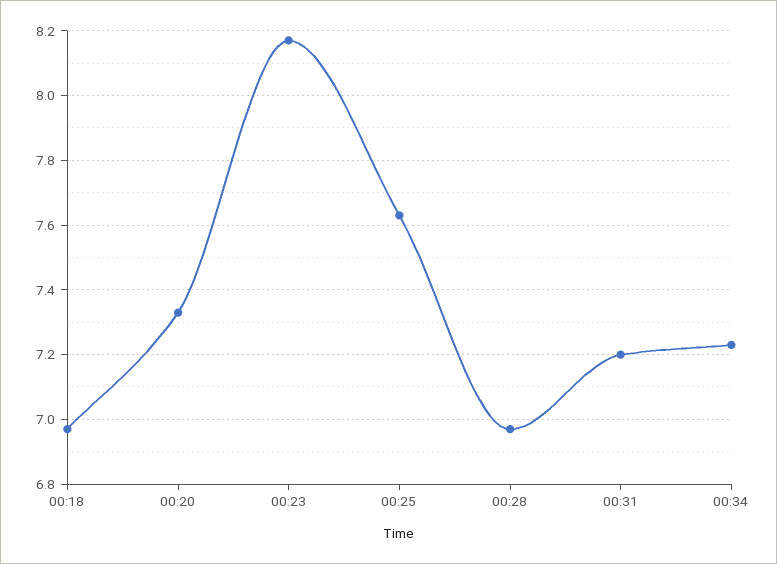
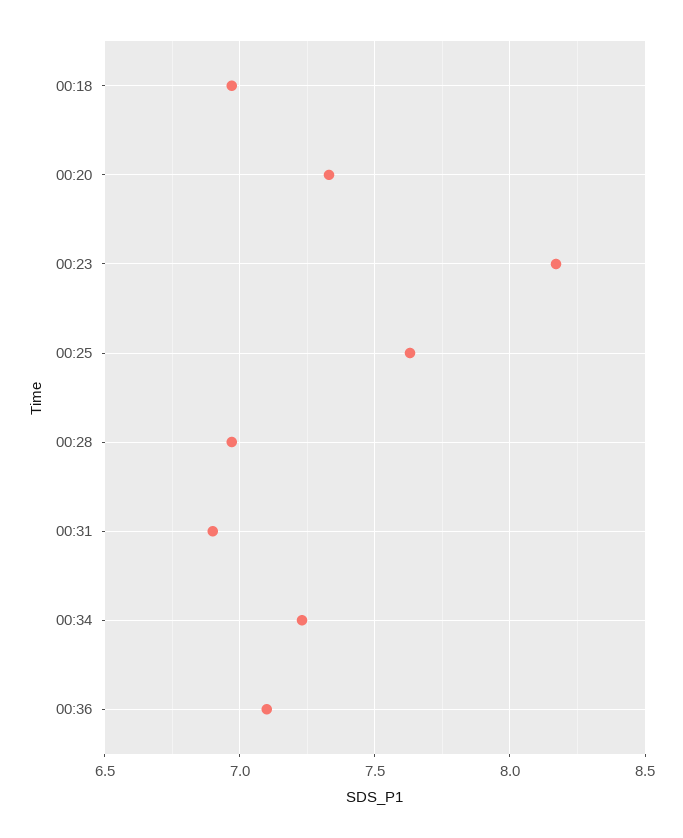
00:31: 7.2 -> 6.9
00:36: none -> 7.1

